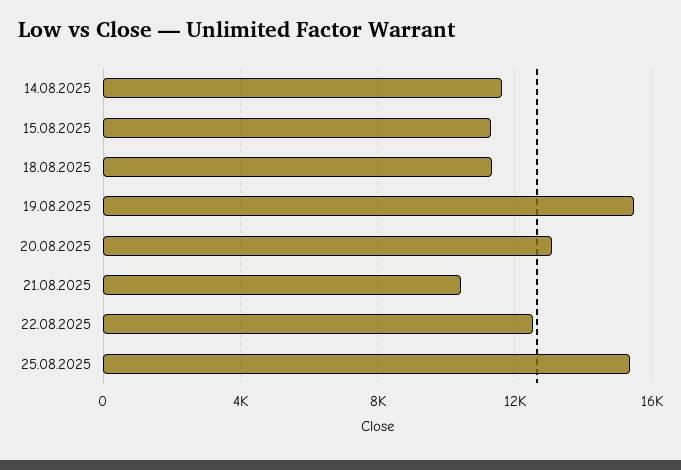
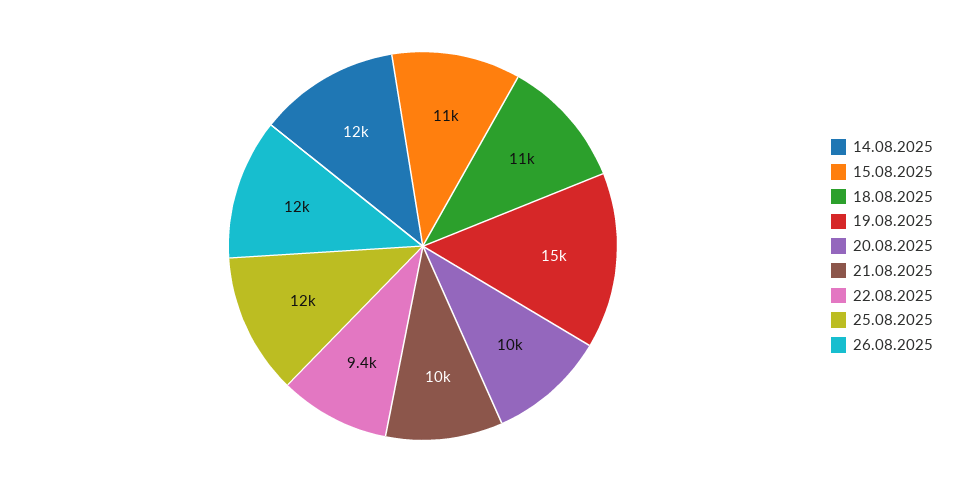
20.08.2025: 13000 -> 10000
22.08.2025: 12500 -> 9400
25.08.2025: 15500 -> 12000
26.08.2025: none -> 12000

